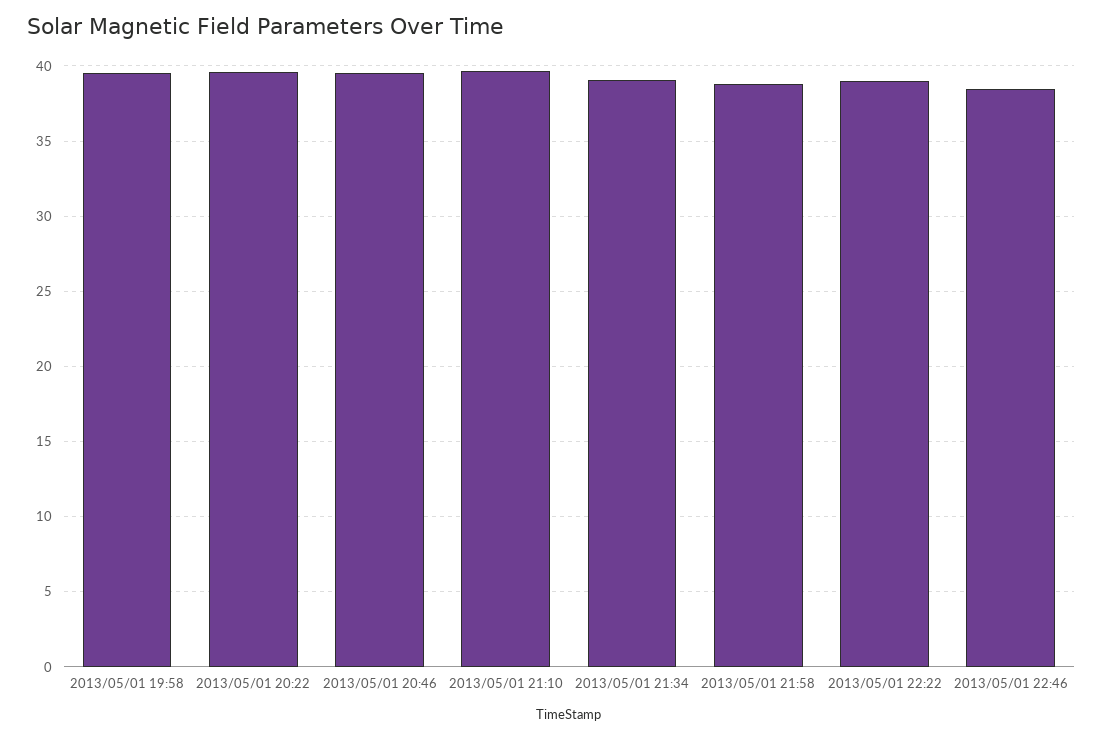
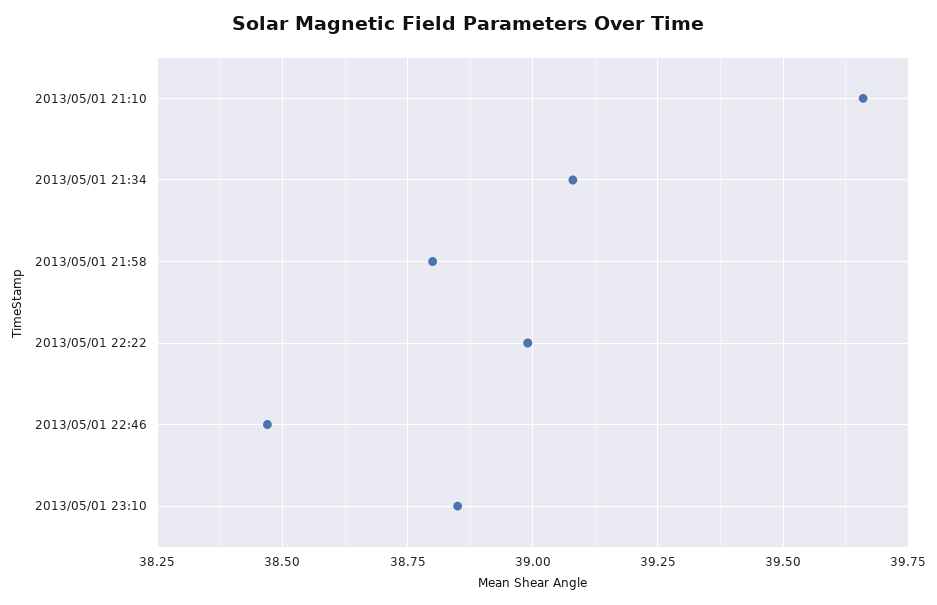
2013/05/01 19:58: 39.5 -> none
2013/05/01 20:22: 39.5 -> none
2013/05/01 20:46: 39.5 -> none
2013/05/01 23:10: none -> 38.85

